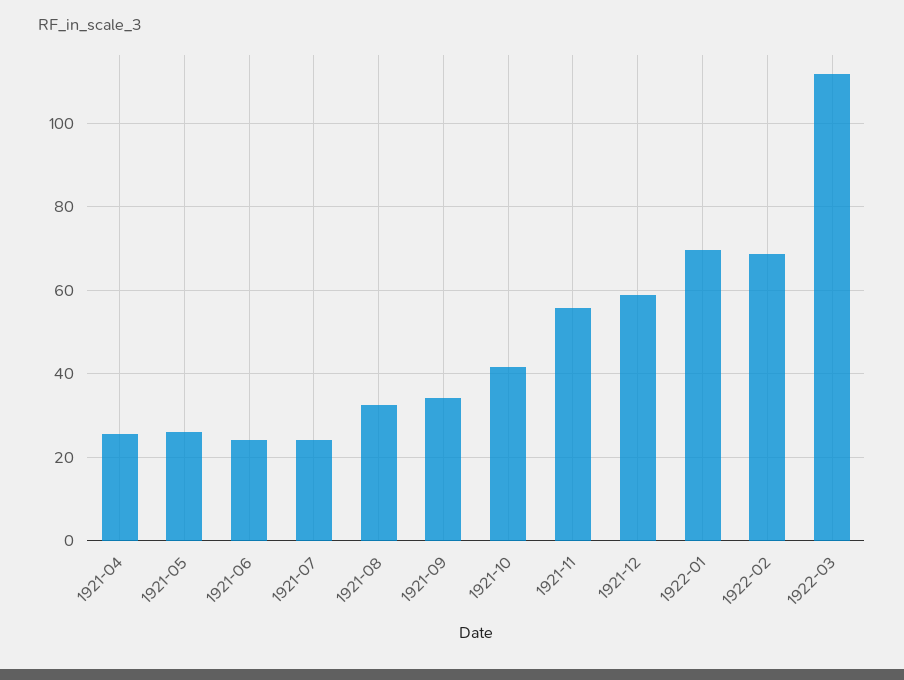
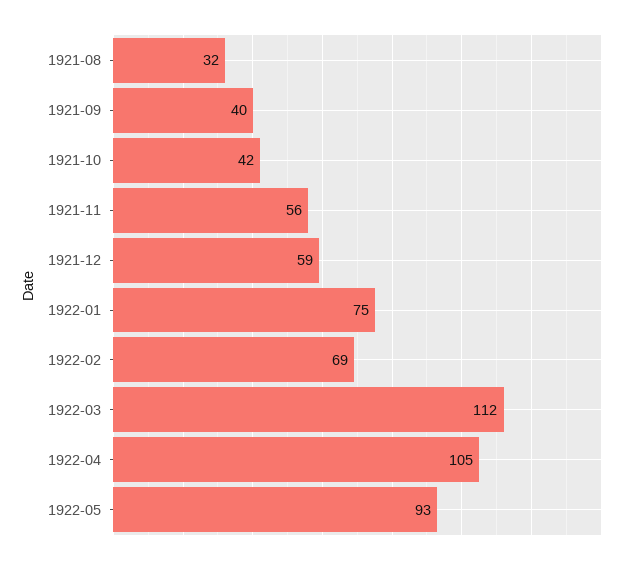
1921-04: 26 -> none
1921-05: 26 -> none
1921-06: 24 -> none
1921-07: 24 -> none
1921-09: 34 -> 40
1922-01: 70 -> 75
1922-04: none -> 105
1922-05: none -> 93

